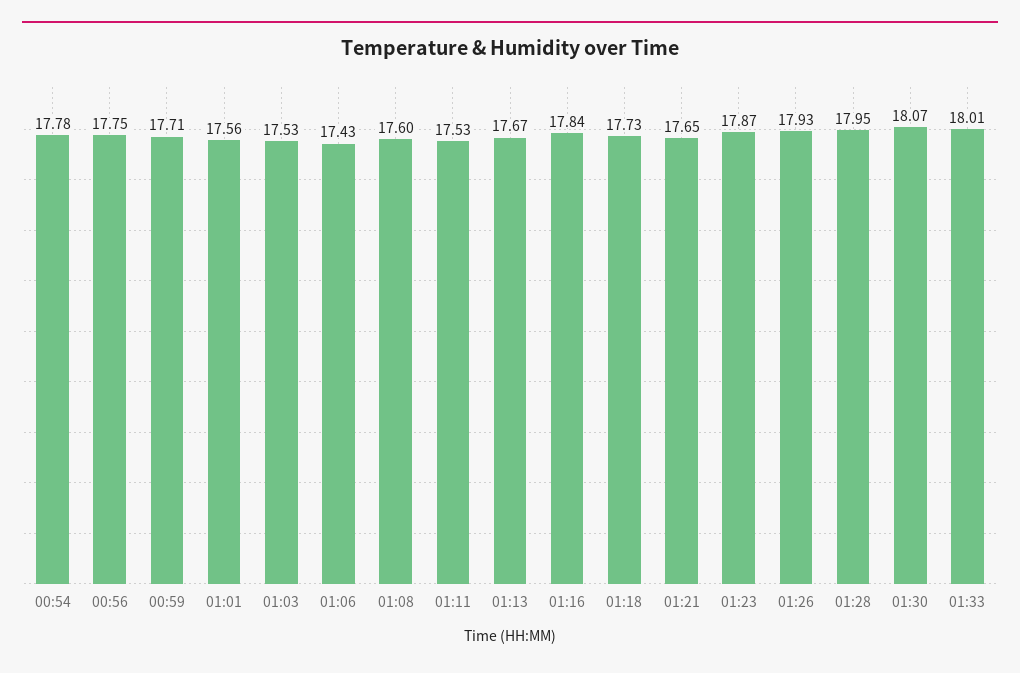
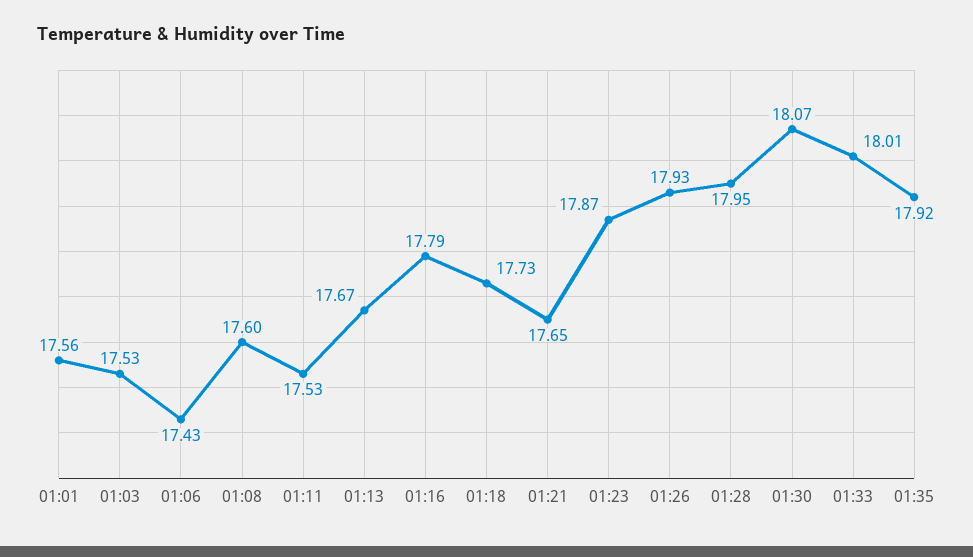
00:54: 17.78 -> none
00:56: 17.75 -> none
00:59: 17.71 -> none
01:16: 17.84 -> 17.79
01:35: none -> 17.92

